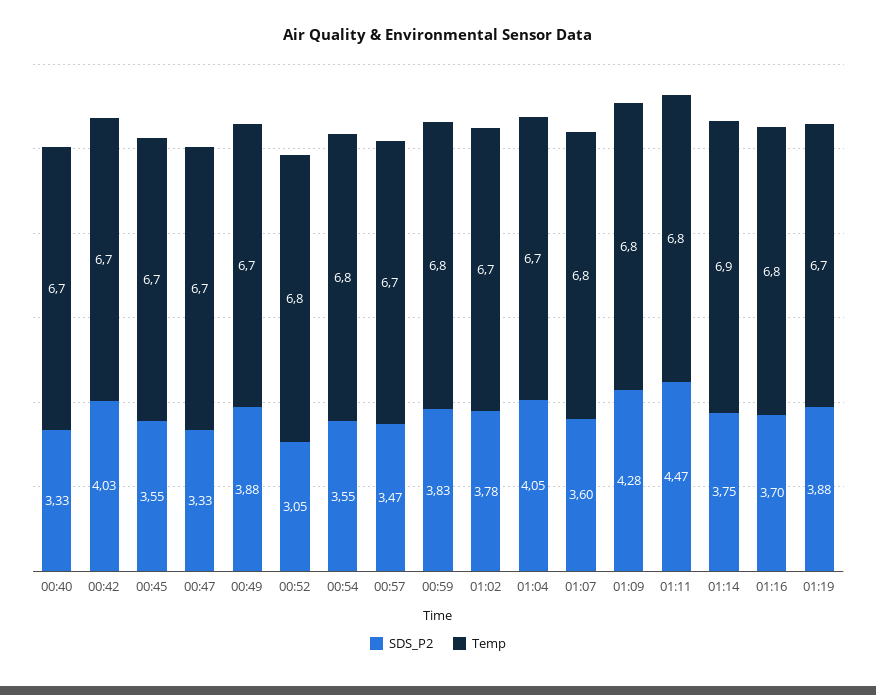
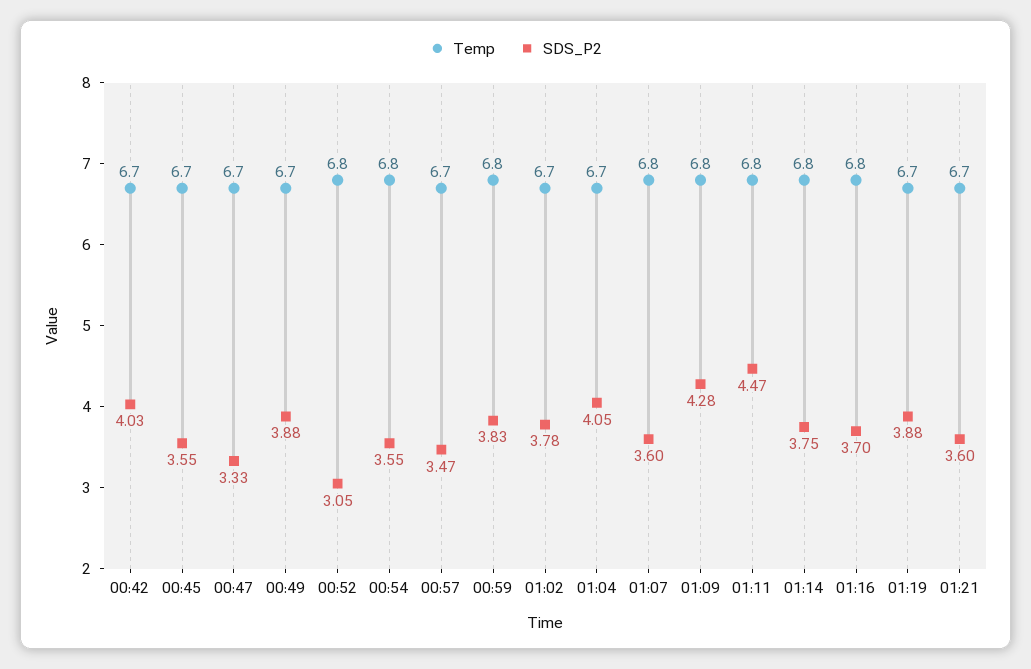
SDS_P2, 00:40: 3.33 -> none
Temp, 00:40: 6.7 -> none
Temp, 01:14: 6.9 -> 6.8
Temp, 01:21: none -> 6.7
SDS_P2, 01:21: none -> 3.6

